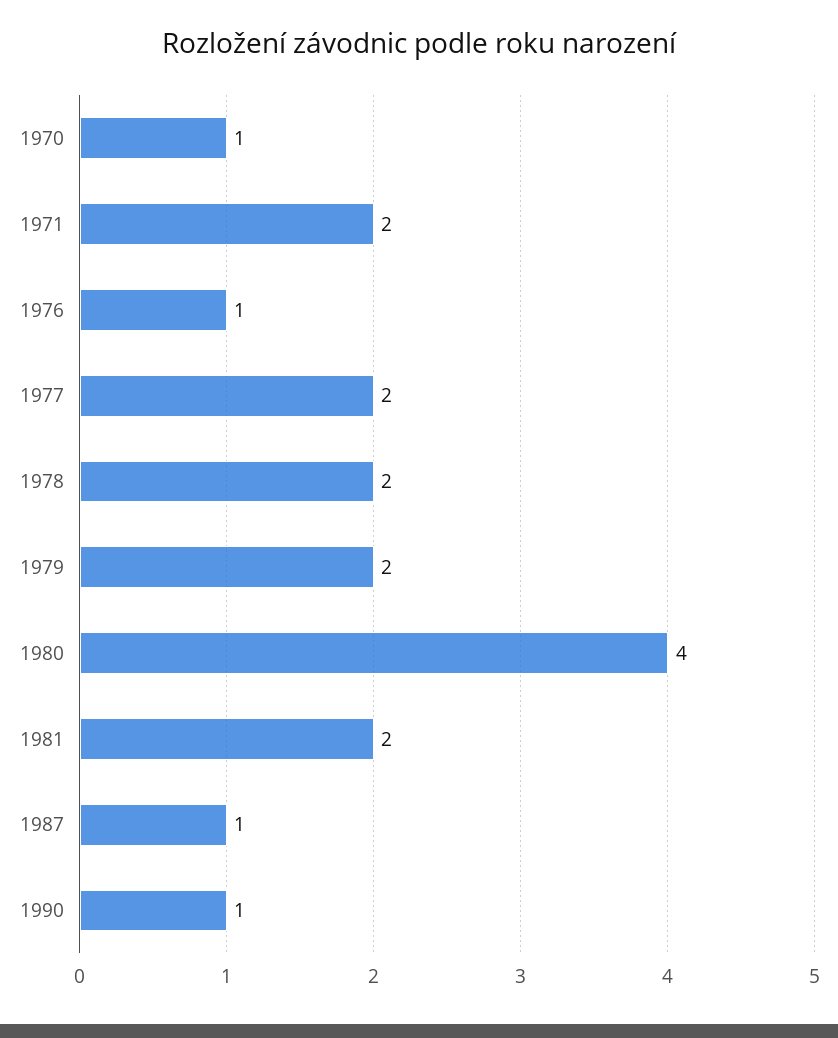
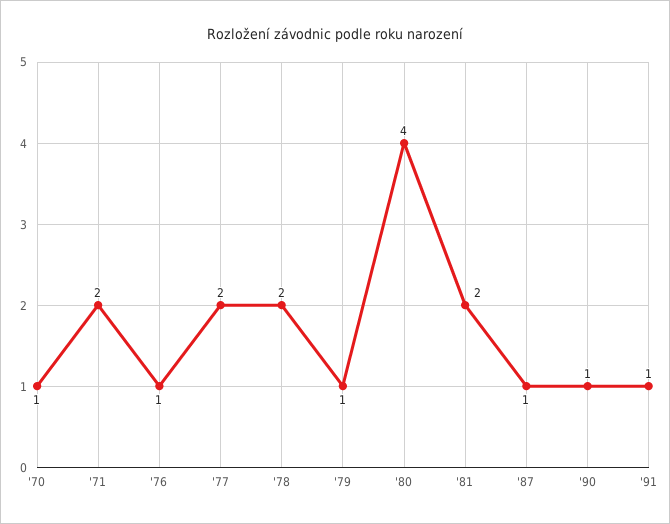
1979: 2 -> 1
'91: none -> 1

